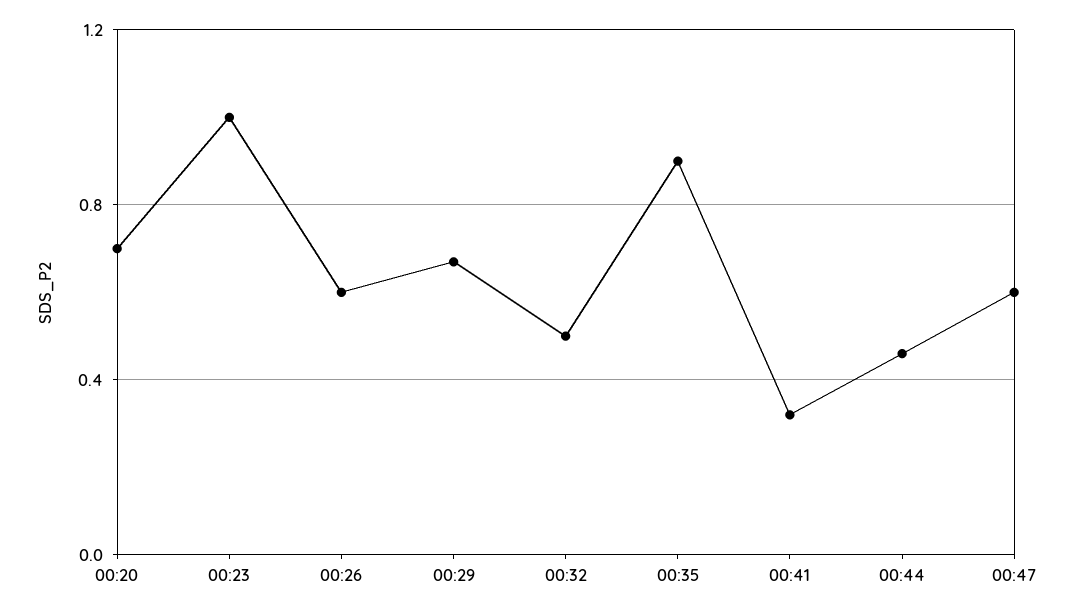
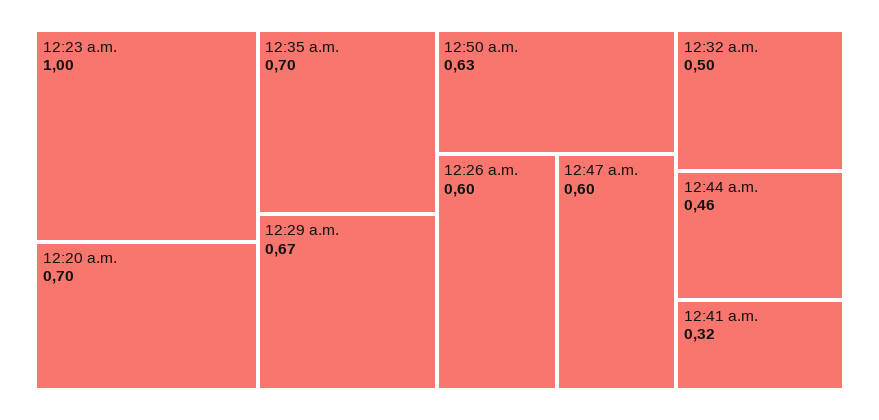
00:35: 0.9 -> 0.7
12:50 a.m.: none -> 0.63

